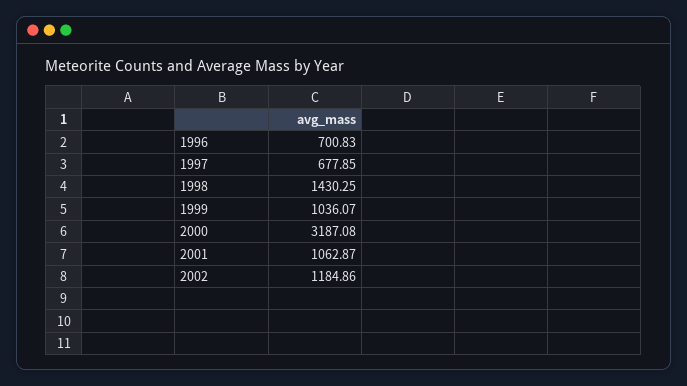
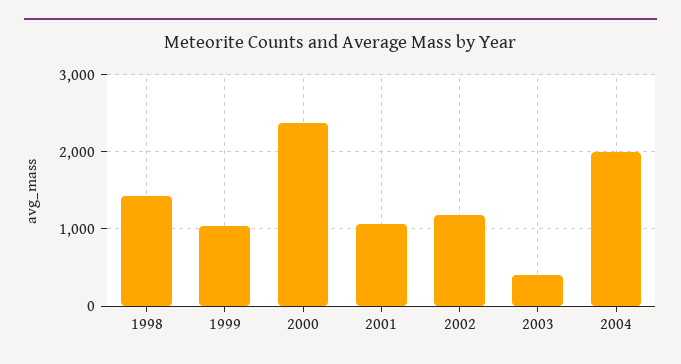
1996: 700.83 -> none
1997: 677.85 -> none
2000: 3187.08 -> 2400
2003: none -> 400
2004: none -> 2000

